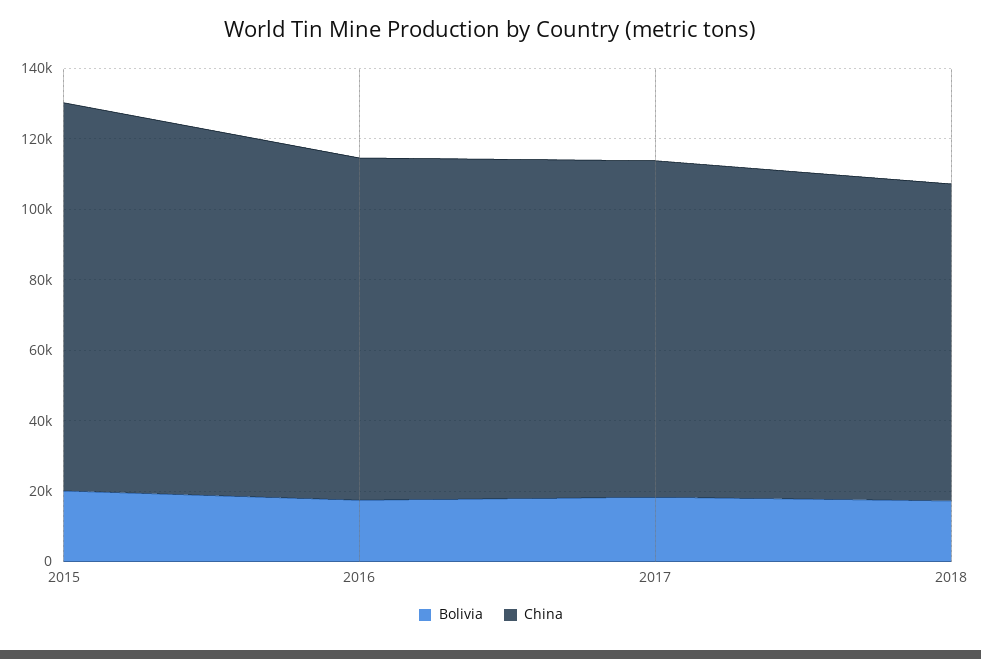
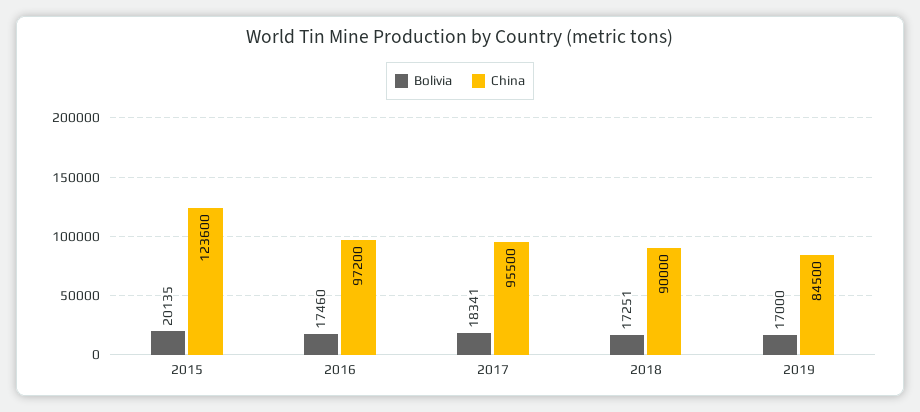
China, 2015: 110000 -> 123600
Bolivia, 2019: none -> 17000
China, 2019: none -> 84500

